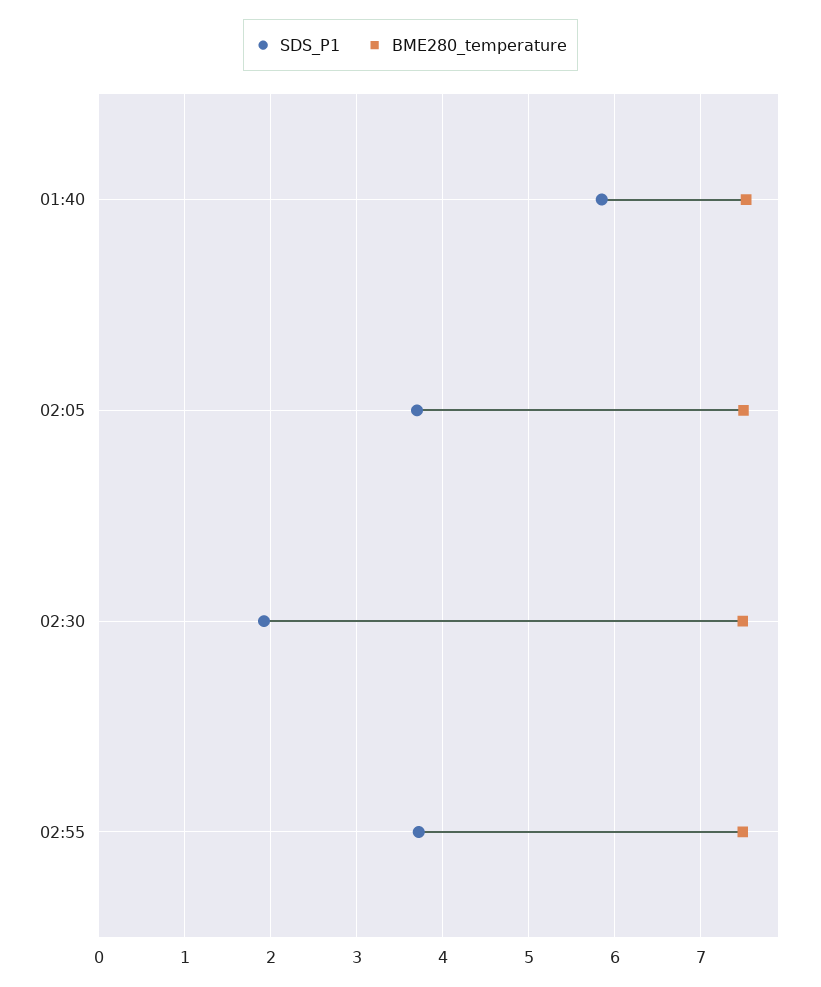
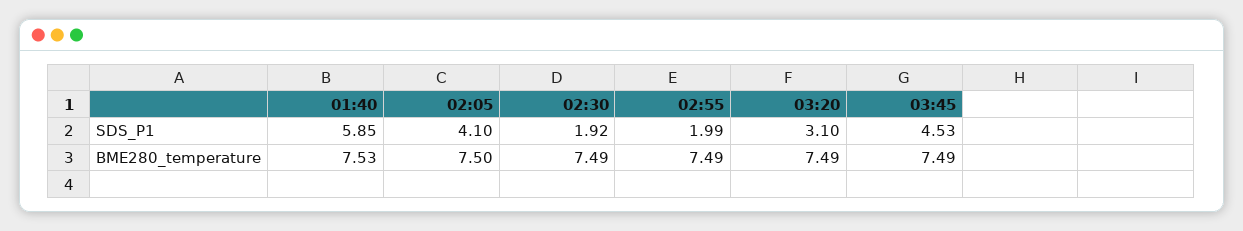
SDS_P1, 02:05: 3.7 -> 4.1
SDS_P1, 02:55: 3.7 -> 1.99
SDS_P1, 03:20: none -> 3.1
SDS_P1, 03:45: none -> 4.53
BME280_temperature, 03:20: none -> 7.49
BME280_temperature, 03:45: none -> 7.49

